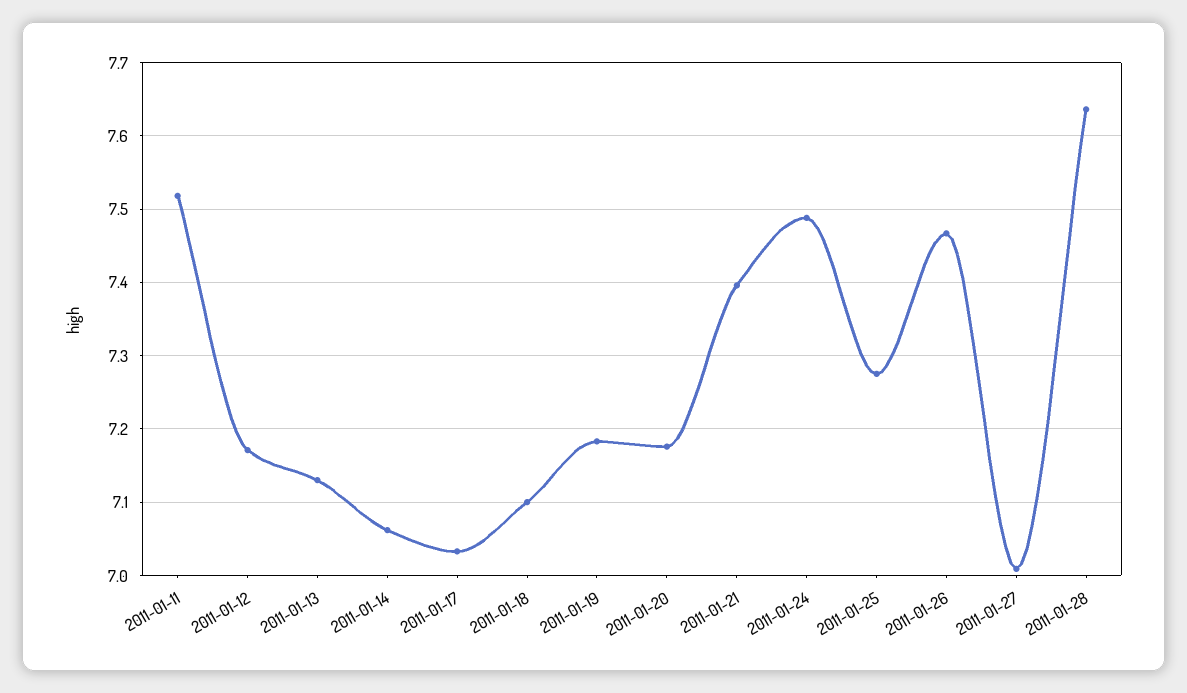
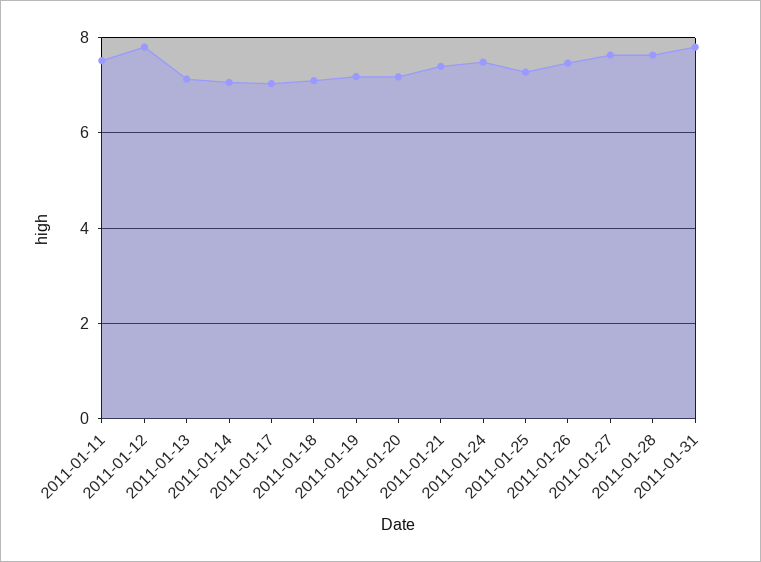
2011-01-12: 7.17 -> 7.8
2011-01-27: 7.01 -> 7.6
2011-01-31: none -> 7.8

